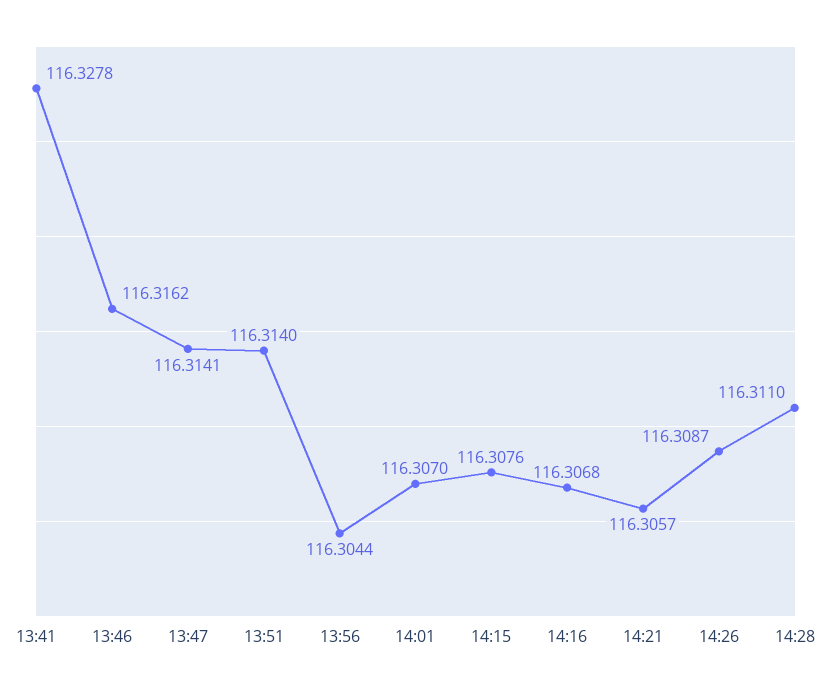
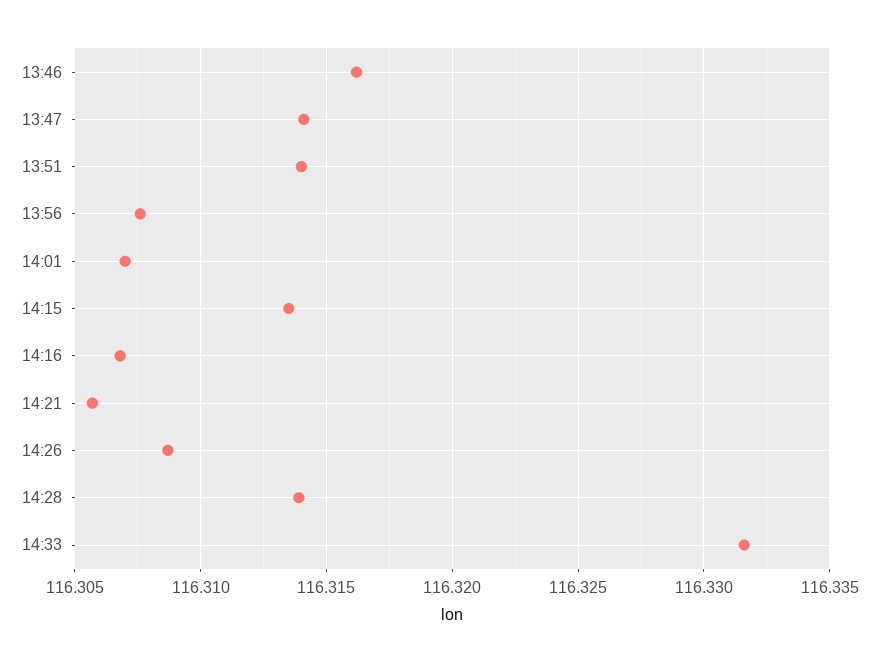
13:41: 116.3278 -> none
13:56: 116.3044 -> 116.3075
14:15: 116.3076 -> 116.3135
14:28: 116.311 -> 116.314
14:33: none -> 116.3315

